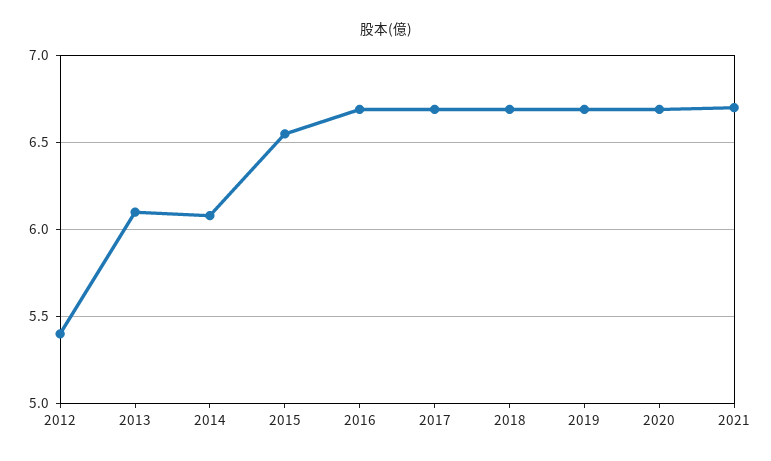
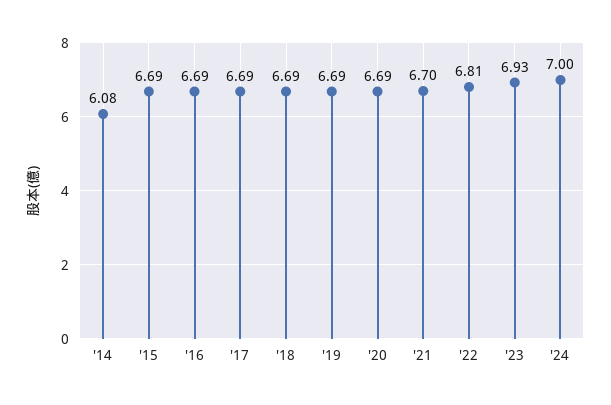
2012: 5.4 -> none
2013: 6.1 -> none
2015: 6.55 -> 6.69
'22: none -> 6.81
'23: none -> 6.93
'24: none -> 7

